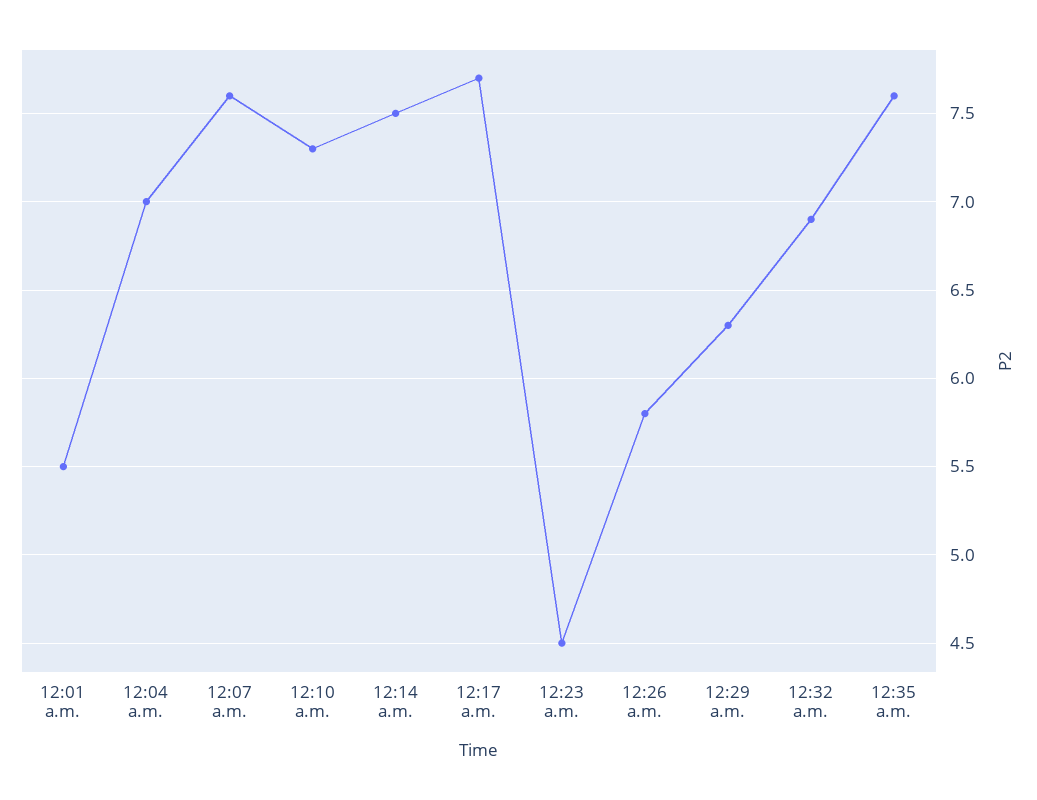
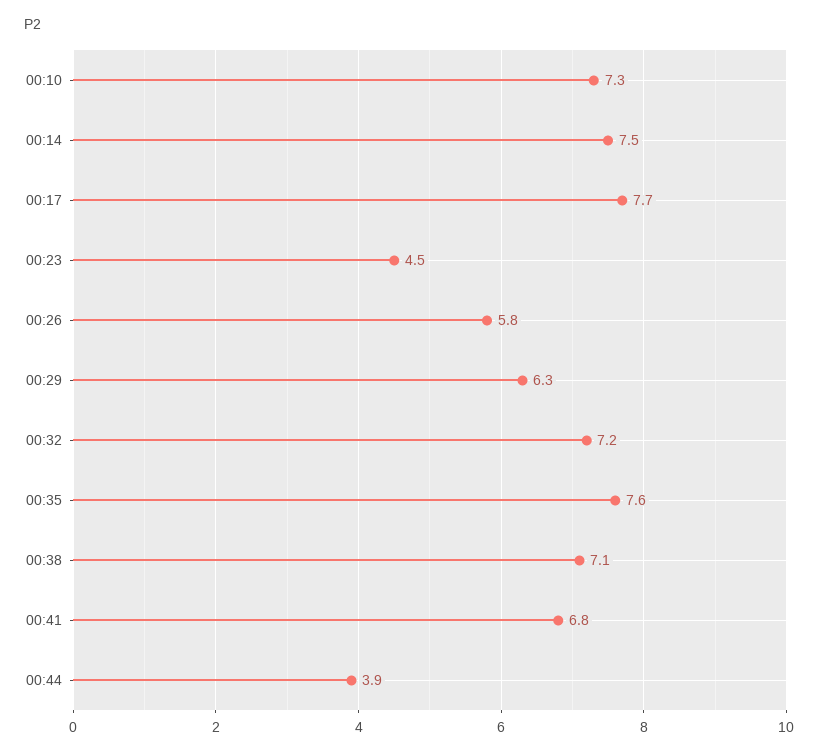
12:01 a.m.: 5.5 -> none
12:04 a.m.: 7 -> none
12:07 a.m.: 7.6 -> none
12:32 a.m.: 6.9 -> 7.2
00:38: none -> 7.1
00:41: none -> 6.8
00:44: none -> 3.9

